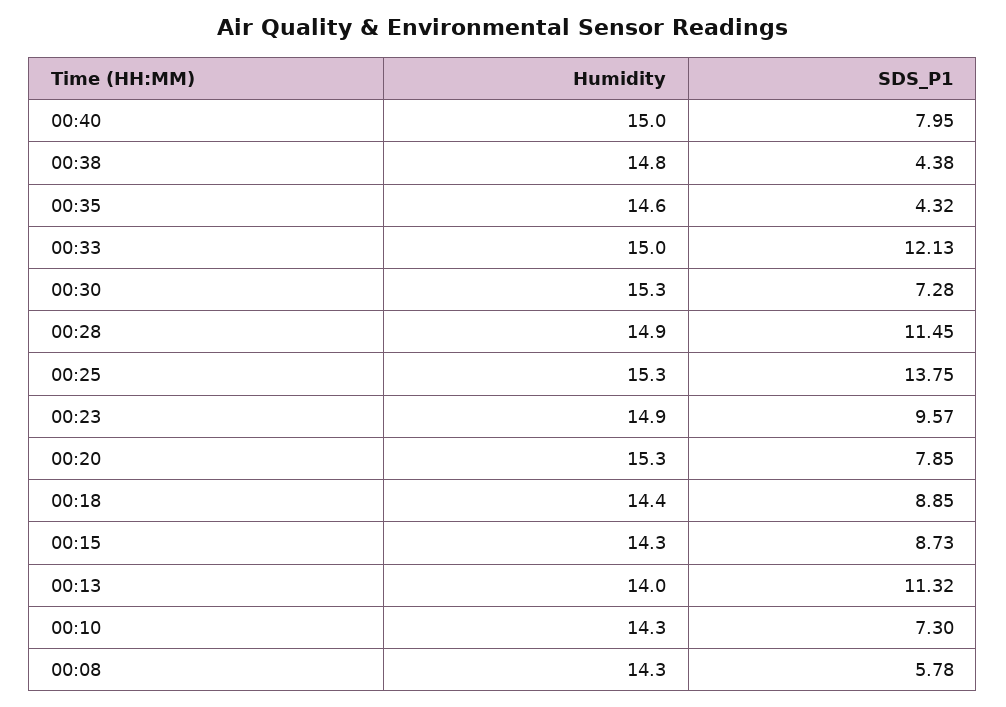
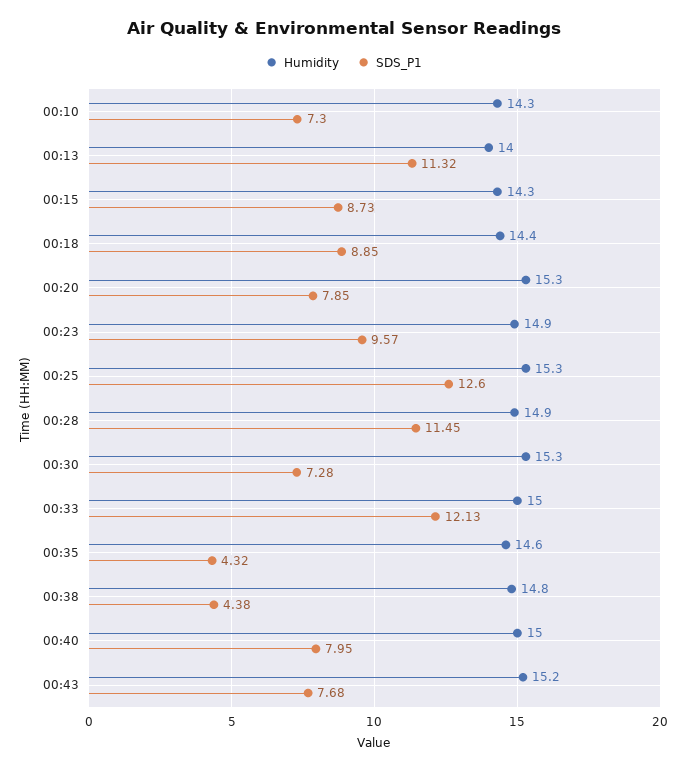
SDS_P1, 00:25: 13.75 -> 12.6
Humidity, 00:08: 14.3 -> none
SDS_P1, 00:08: 5.78 -> none
Humidity, 00:43: none -> 15.2
SDS_P1, 00:43: none -> 7.68

